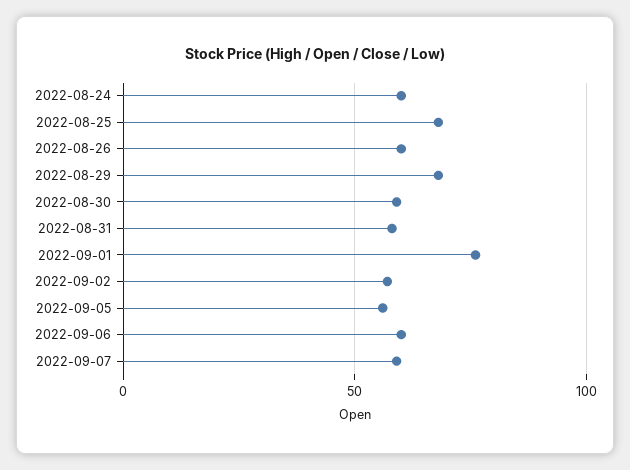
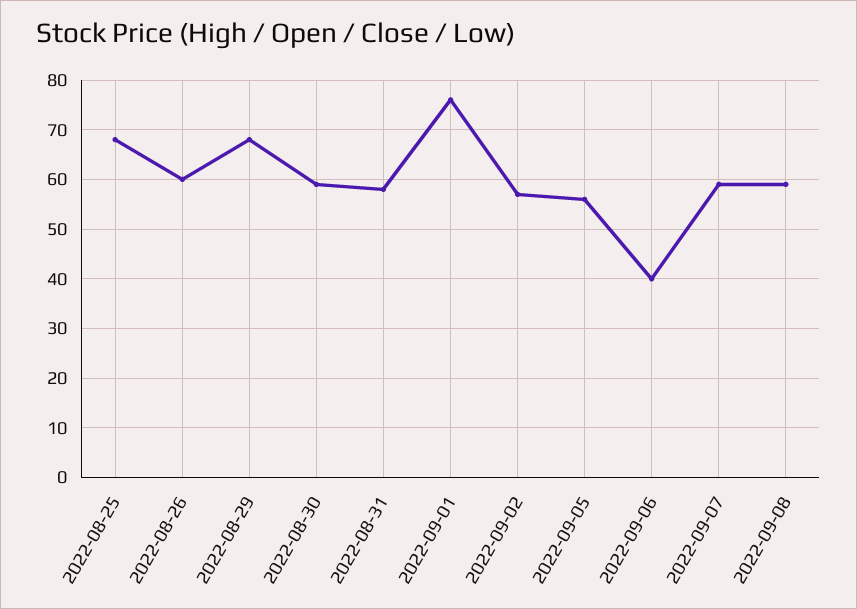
2022-08-24: 60 -> none
2022-09-06: 60 -> 40
2022-09-08: none -> 60

